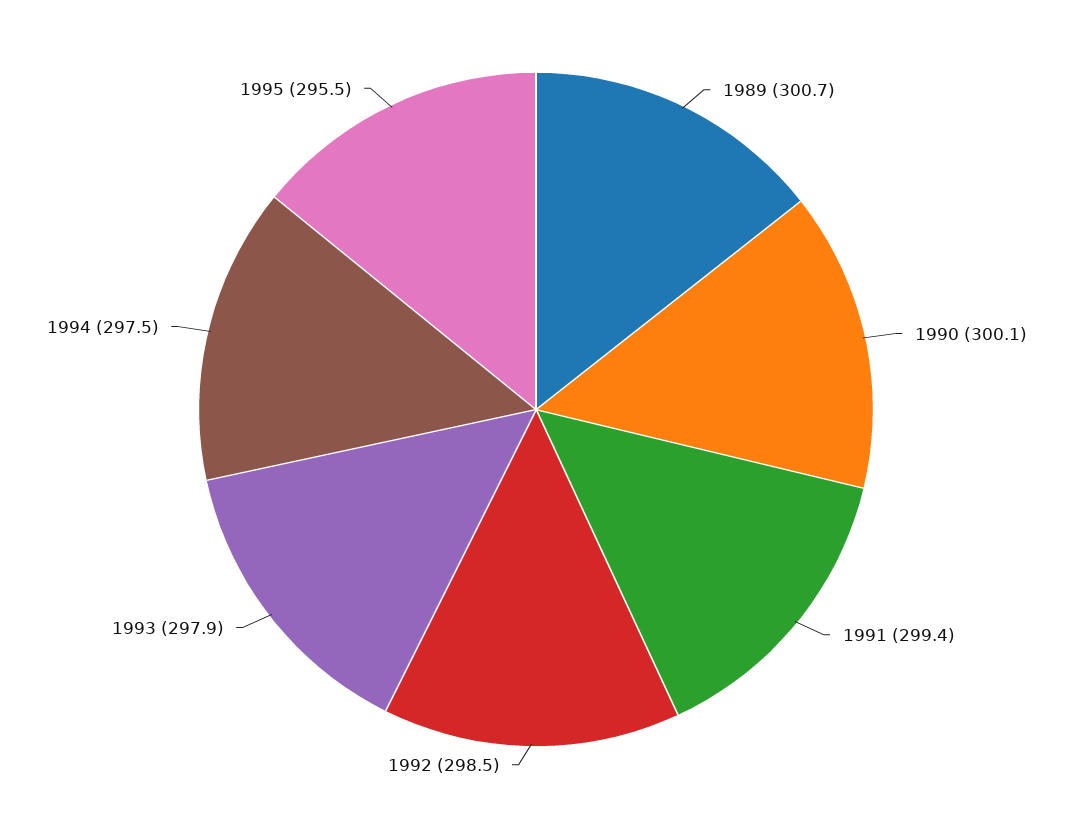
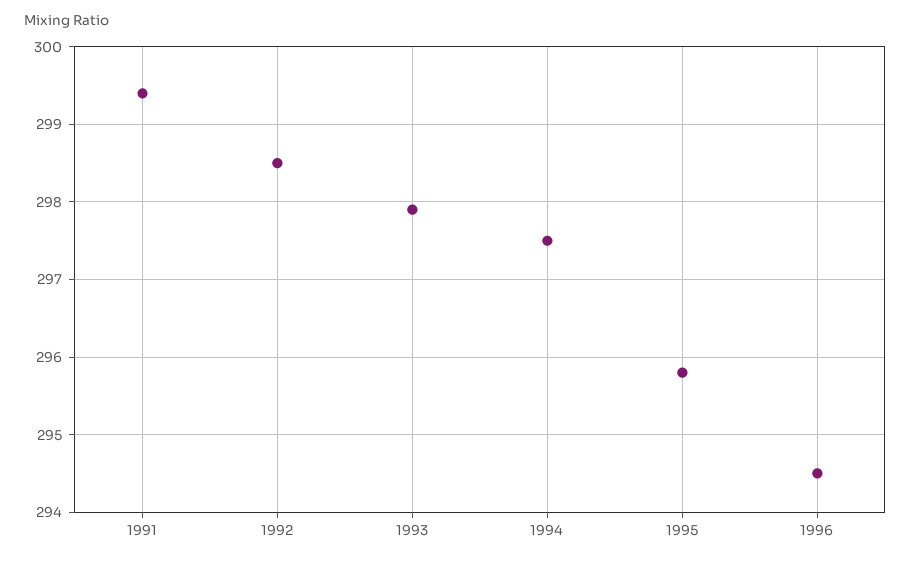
1989: 300.7 -> none
1990: 300.1 -> none
1995: 295.5 -> 295.8
1996: none -> 294.5

